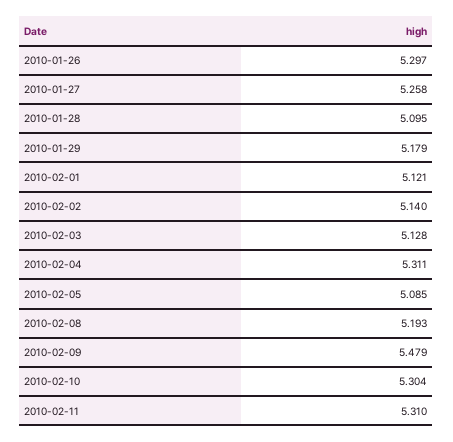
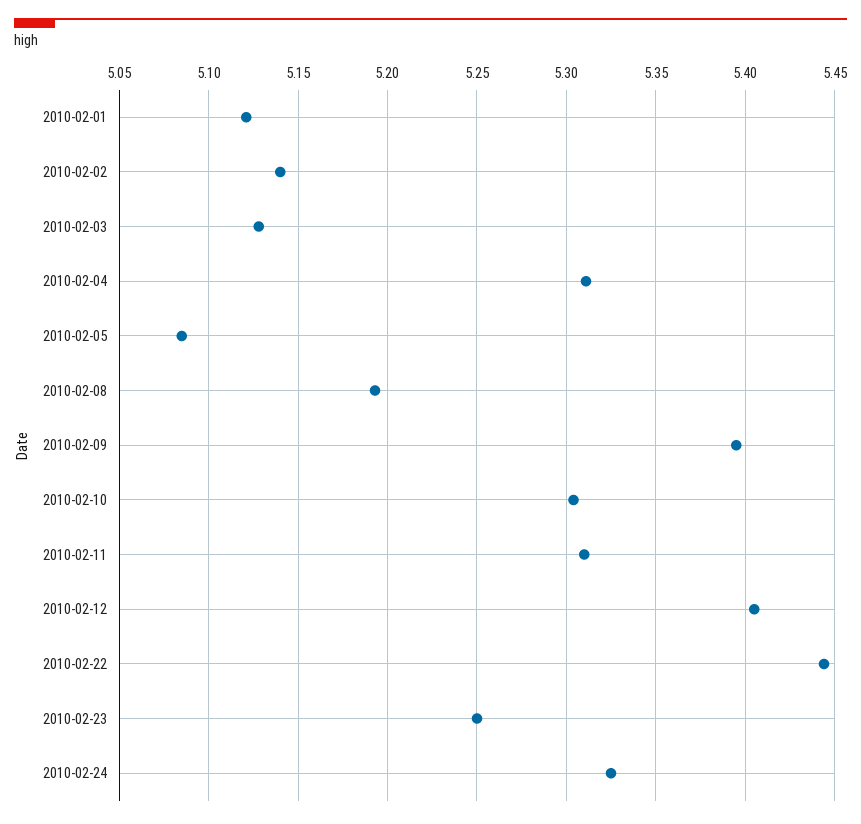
2010-01-26: 5.297 -> none
2010-01-27: 5.258 -> none
2010-01-28: 5.095 -> none
2010-01-29: 5.179 -> none
2010-02-09: 5.479 -> 5.395
2010-02-12: none -> 5.405
2010-02-22: none -> 5.445
2010-02-23: none -> 5.25
2010-02-24: none -> 5.325

